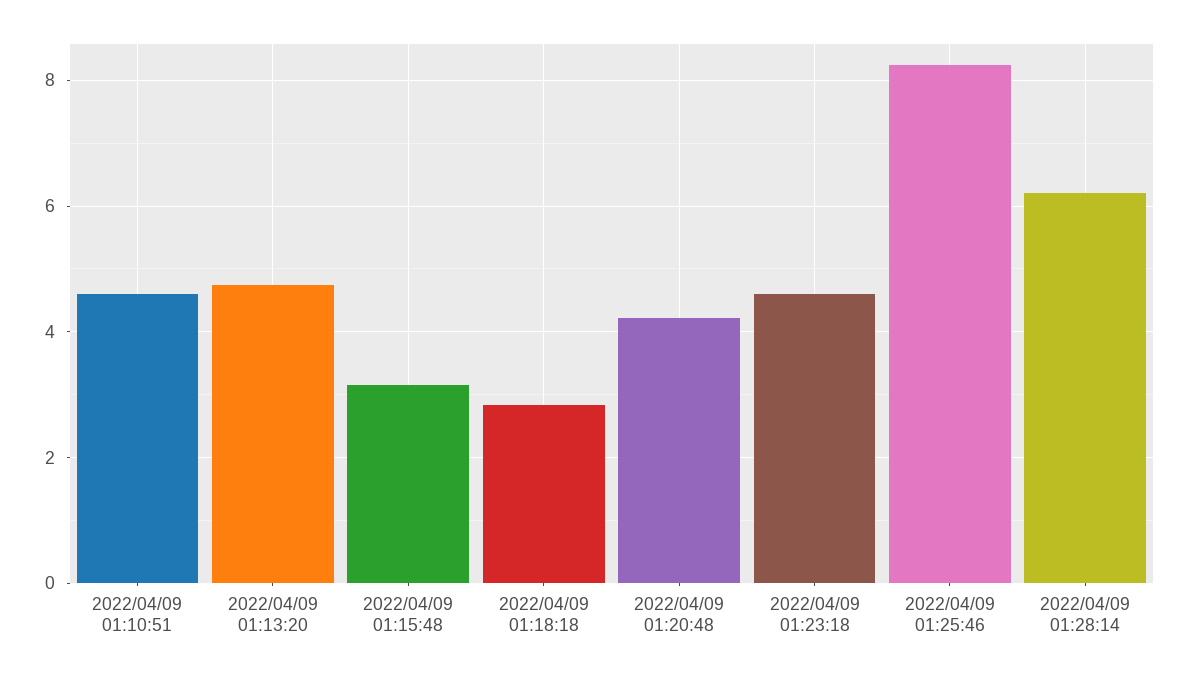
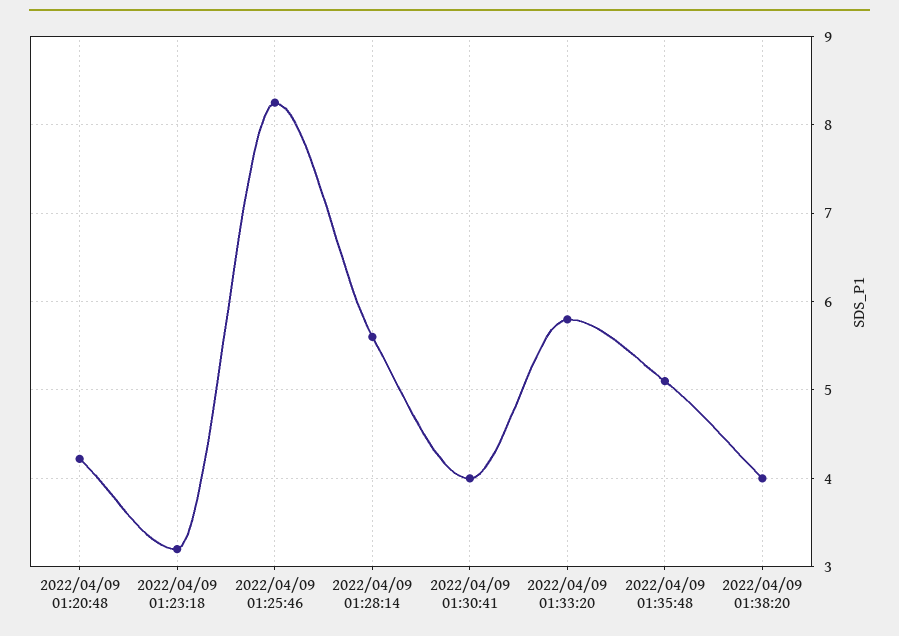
2022/04/09 01:10:51: 4.6 -> none
2022/04/09 01:13:20: 4.8 -> none
2022/04/09 01:15:48: 3.2 -> none
2022/04/09 01:18:18: 2.8 -> none
2022/04/09 01:23:18: 4.6 -> 3.2
2022/04/09 01:28:14: 6.2 -> 5.6
2022/04/09 01:30:41: none -> 4
2022/04/09 01:33:20: none -> 5.8
2022/04/09 01:35:48: none -> 5.1
2022/04/09 01:38:20: none -> 4

